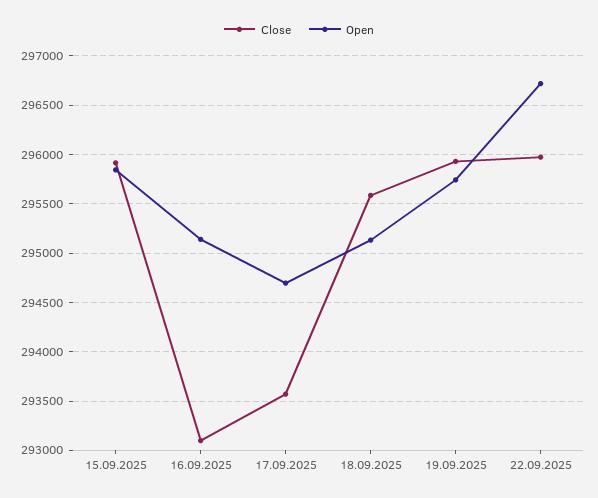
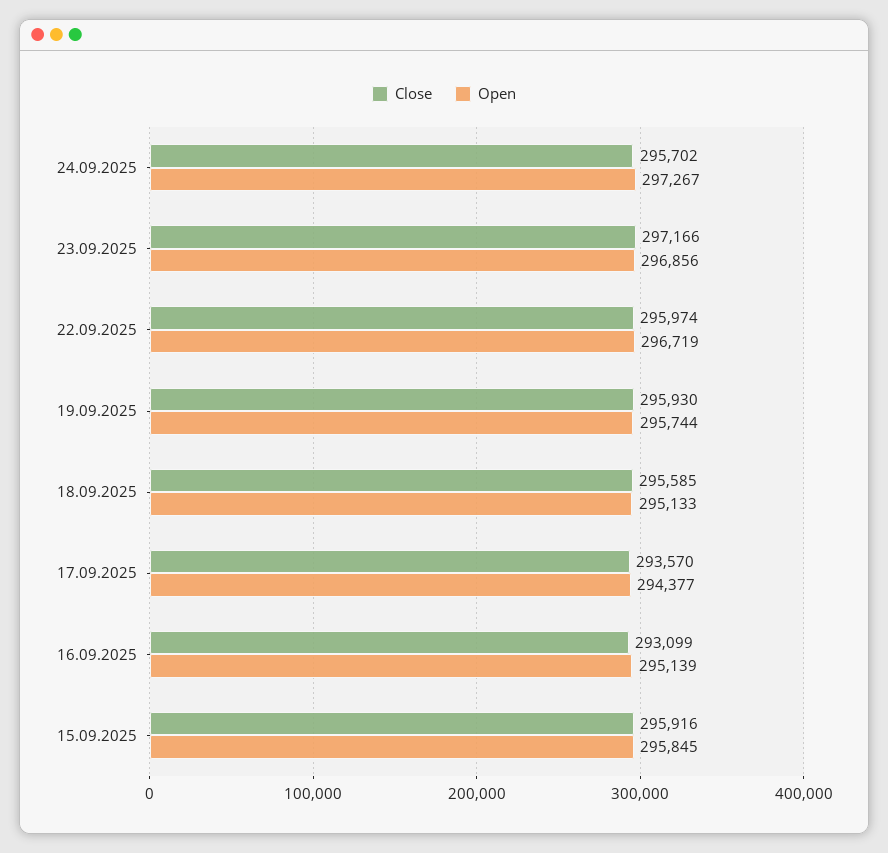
Open, 17.09.2025: 294700 -> 294377
Close, 24.09.2025: none -> 295702
Open, 24.09.2025: none -> 297267
Close, 23.09.2025: none -> 297166
Open, 23.09.2025: none -> 296856

